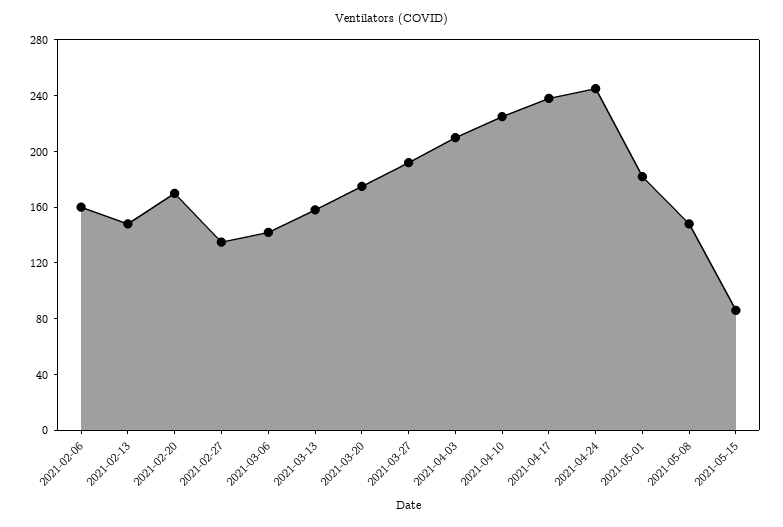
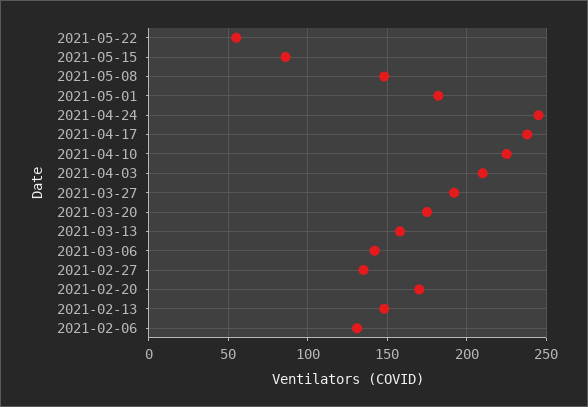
2021-02-06: 160 -> 130
2021-05-22: none -> 55

